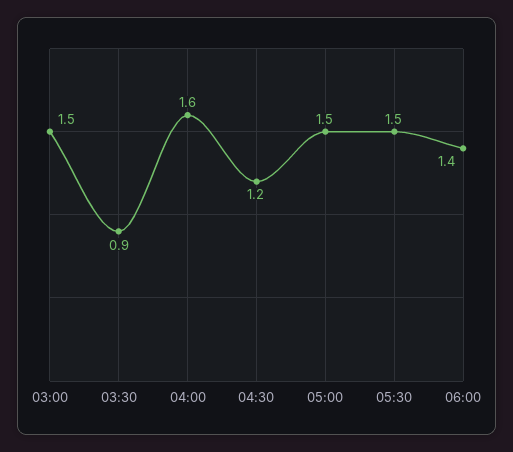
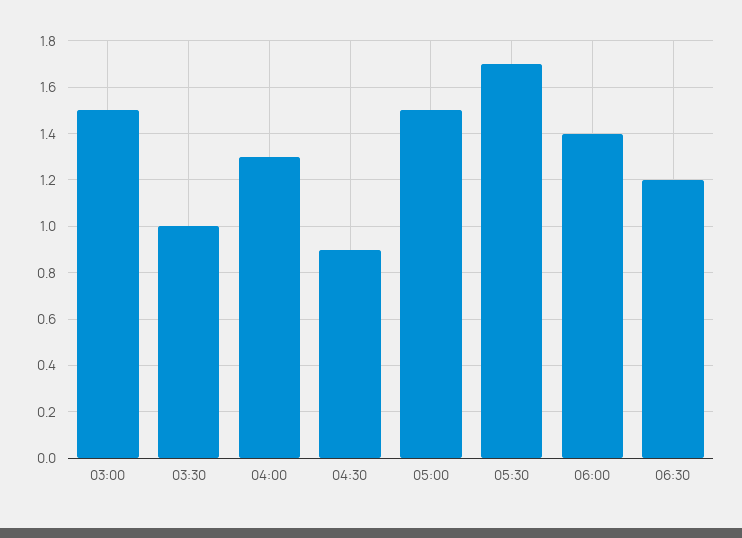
03:30: 0.9 -> 1
04:00: 1.6 -> 1.3
04:30: 1.2 -> 0.9
05:30: 1.5 -> 1.7
06:30: none -> 1.2

